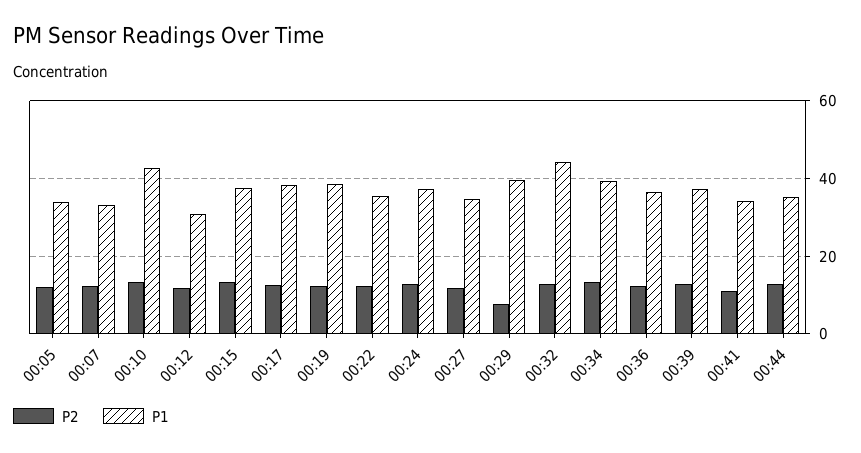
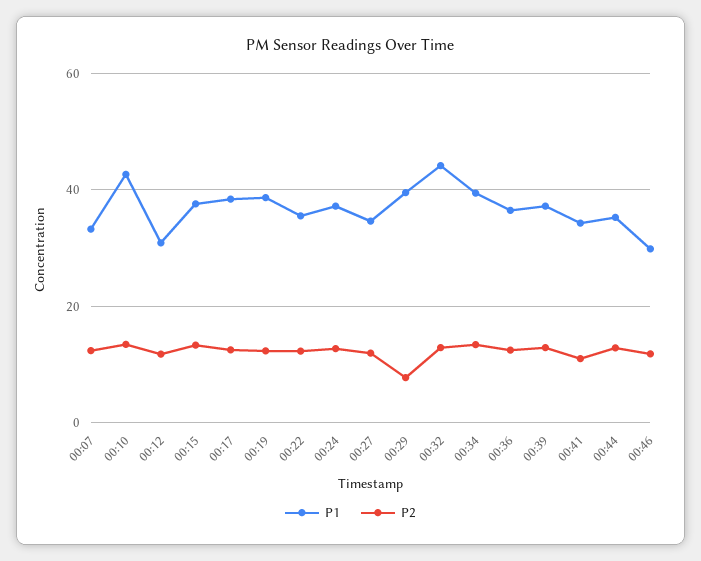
P2, 00:05: 12 -> none
P1, 00:05: 34 -> none
P1, 00:46: none -> 30
P2, 00:46: none -> 12

